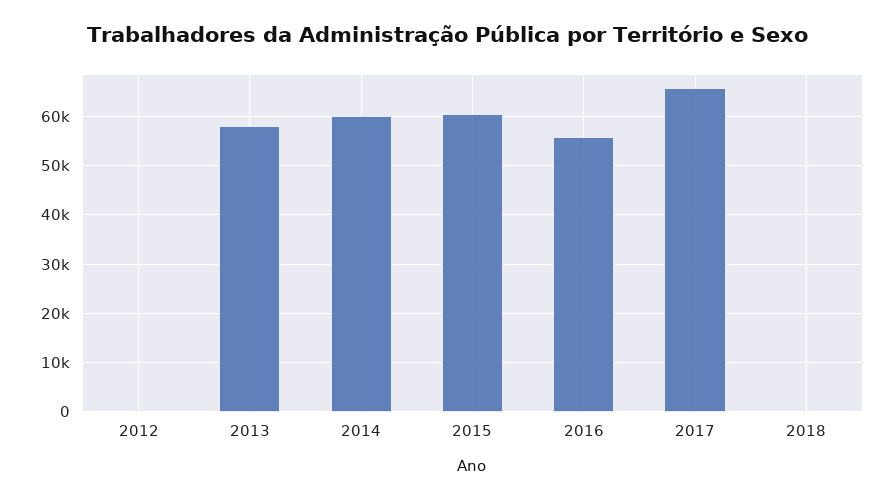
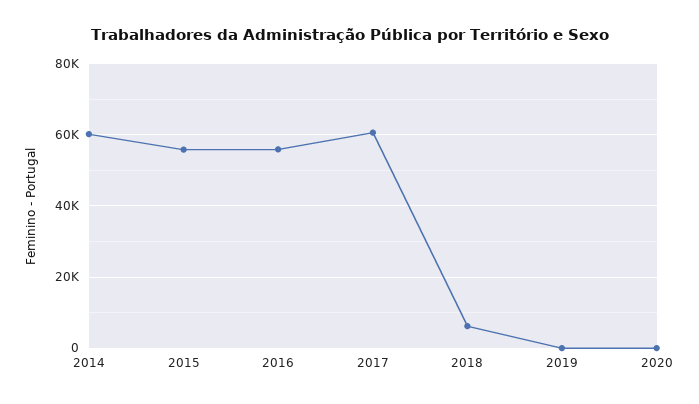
2012: 0 -> none
2013: 58000 -> none
2015: 60000 -> 56000
2017: 66000 -> 60000
2018: 0 -> 6000
2019: none -> 0
2020: none -> 0

